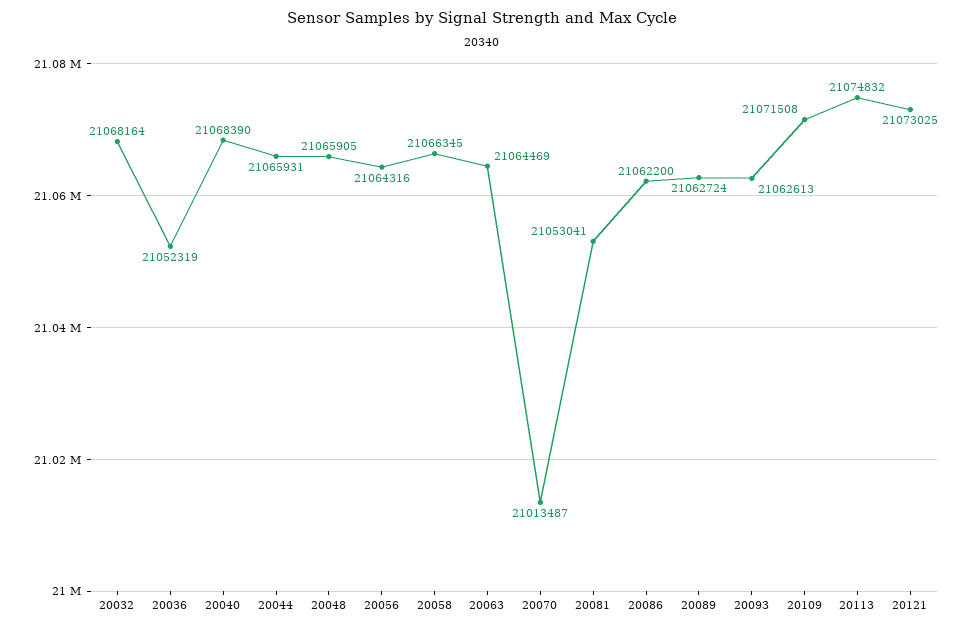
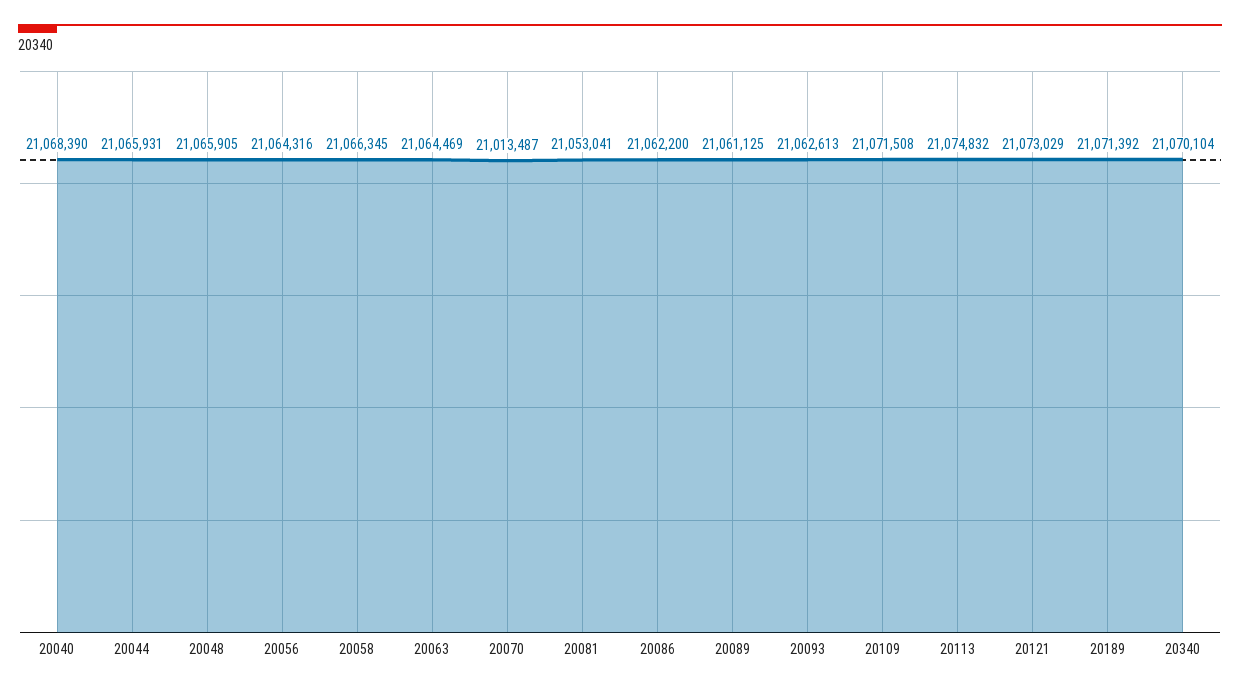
20032: 21068164 -> none
20036: 21052319 -> none
20089: 21062724 -> 21061125
20121: 21073025 -> 21073029
20189: none -> 21071392
20340: none -> 21070104

